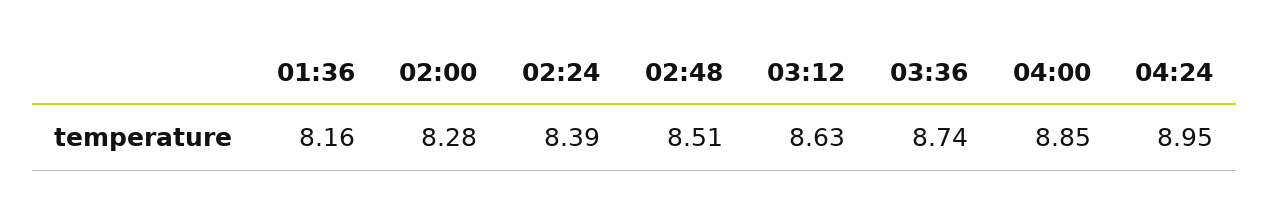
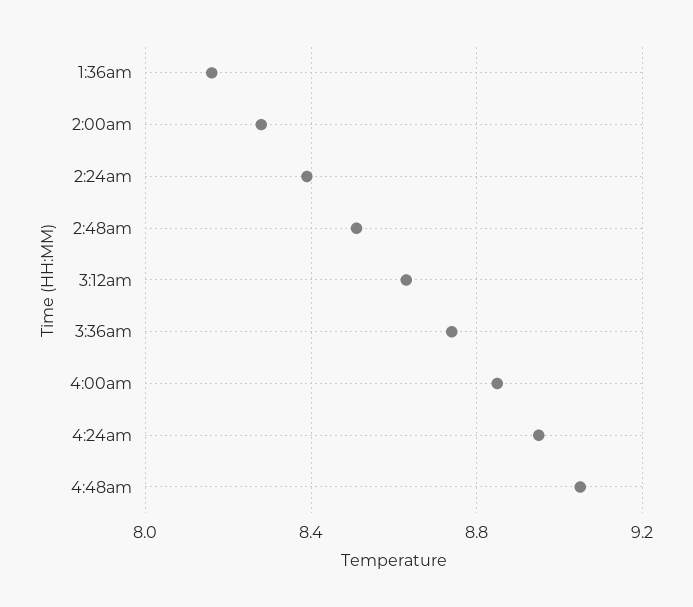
4:48am: none -> 9.05

